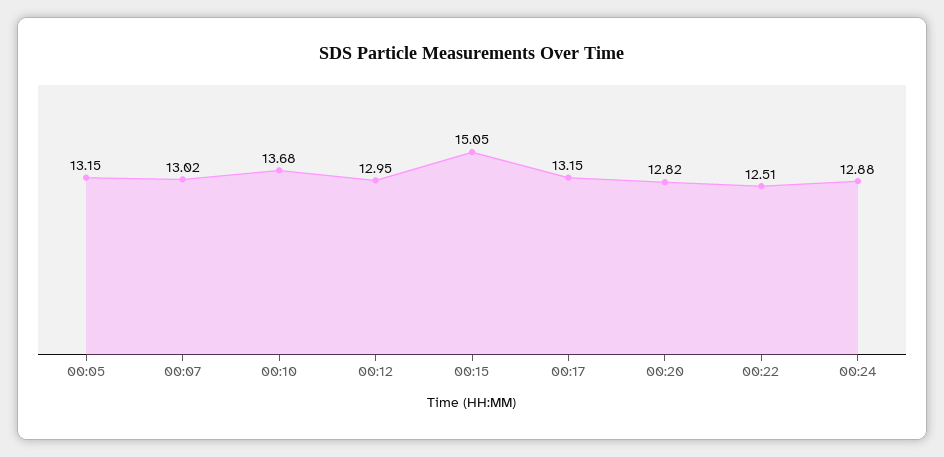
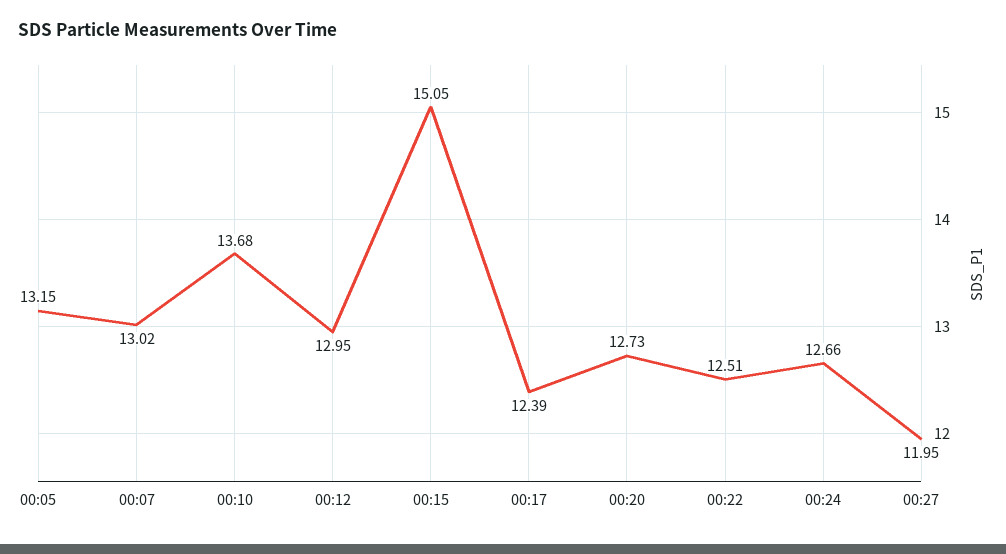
00:17: 13.15 -> 12.39
00:20: 12.82 -> 12.73
00:24: 12.88 -> 12.66
00:27: none -> 11.95

